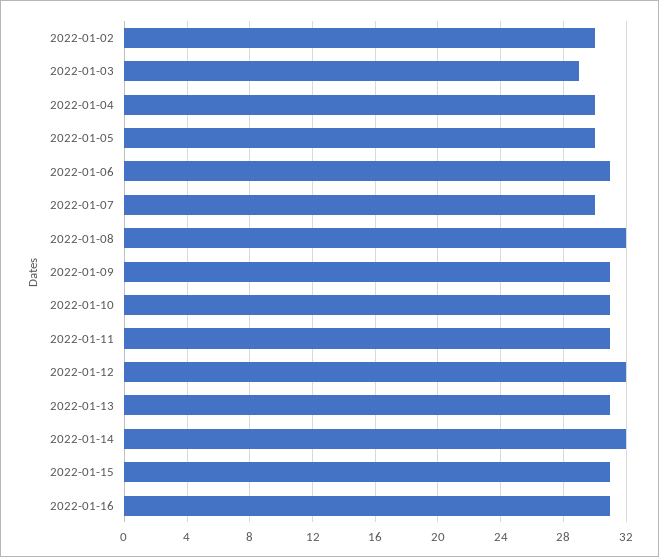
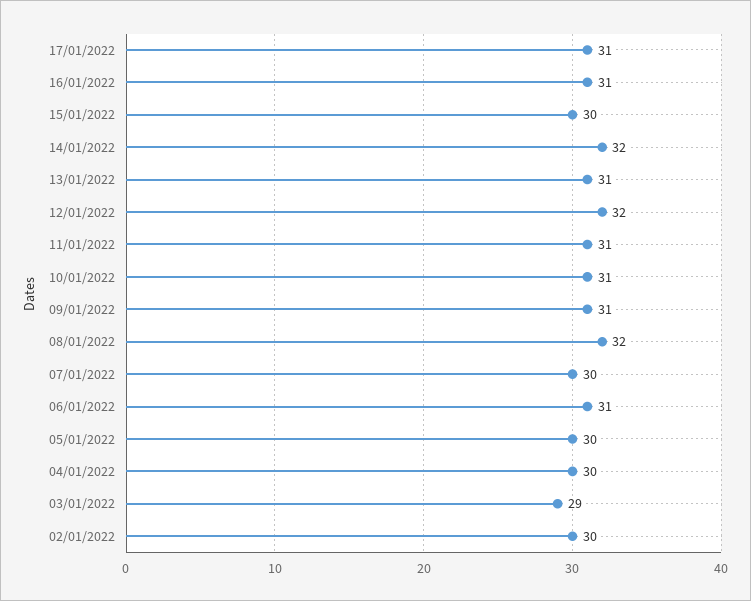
2022-01-15: 31 -> 30
17/01/2022: none -> 31

